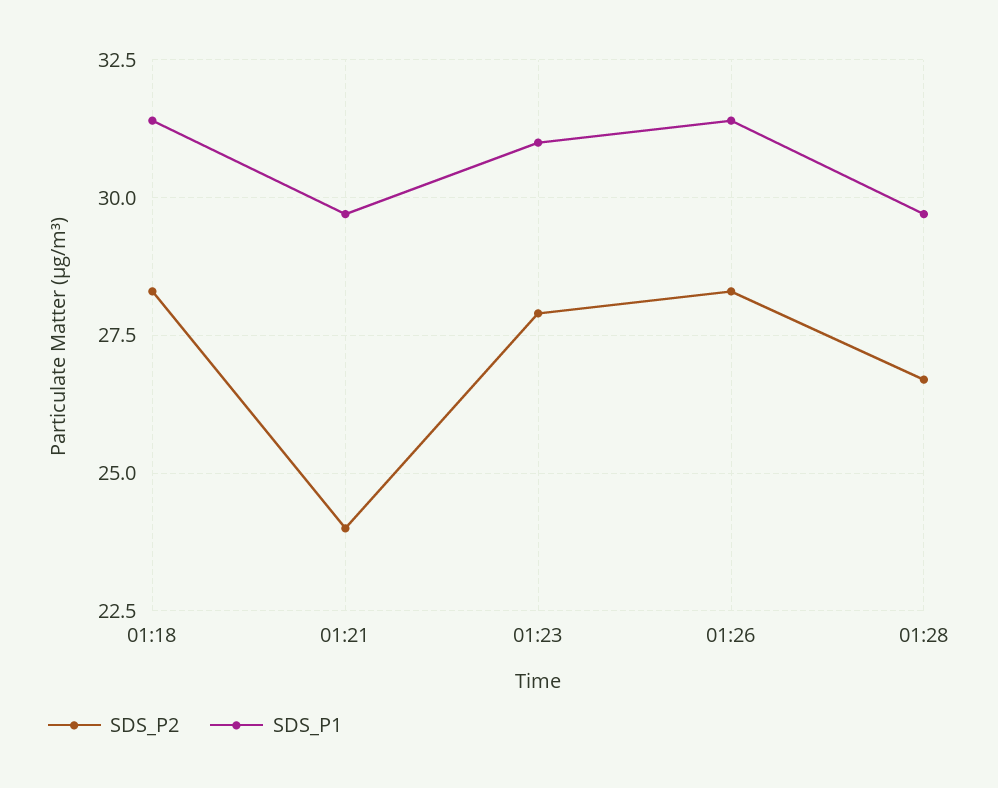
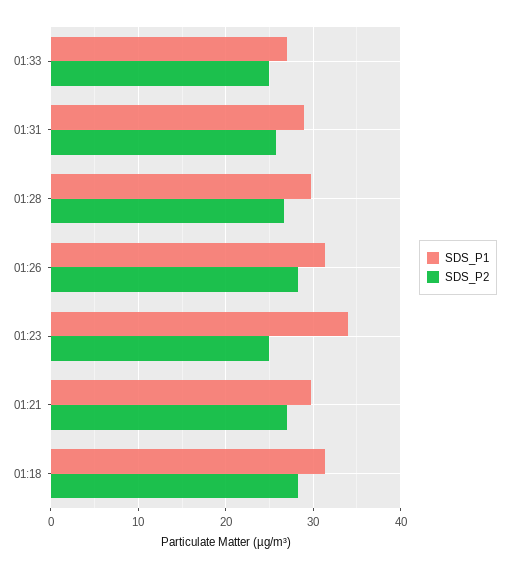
SDS_P2, 01:21: 24 -> 27
SDS_P2, 01:23: 28 -> 25
SDS_P1, 01:23: 31 -> 34
SDS_P1, 01:33: none -> 27
SDS_P2, 01:33: none -> 25
SDS_P1, 01:31: none -> 29
SDS_P2, 01:31: none -> 26

